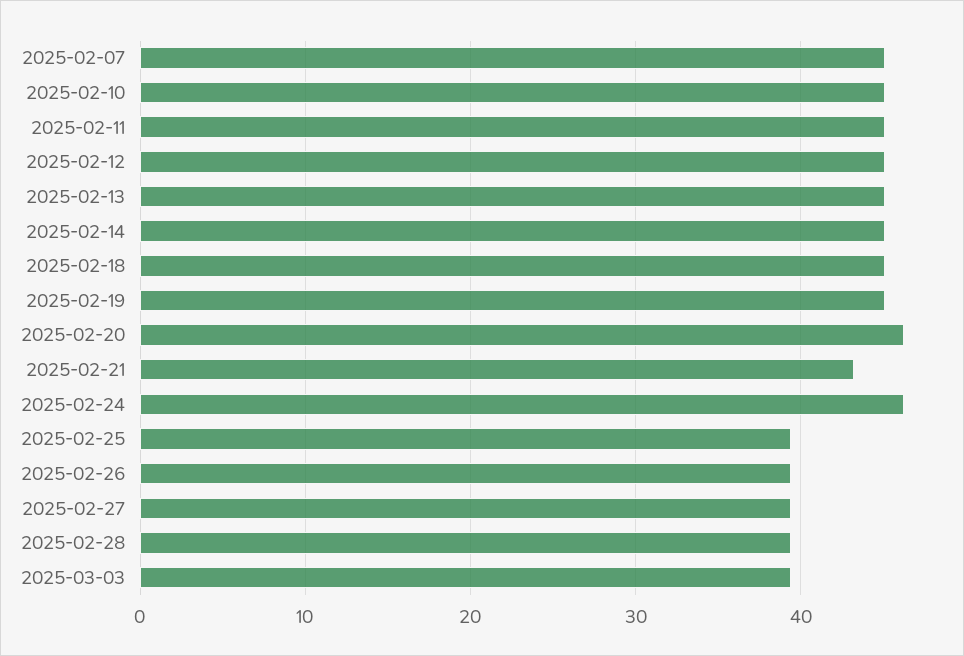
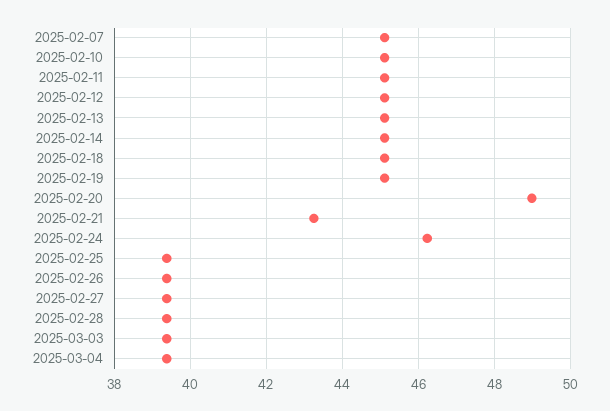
2025-02-20: 46 -> 49
2025-03-04: none -> 39.4

